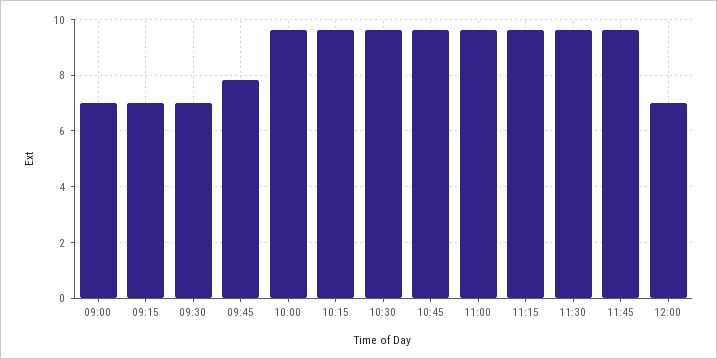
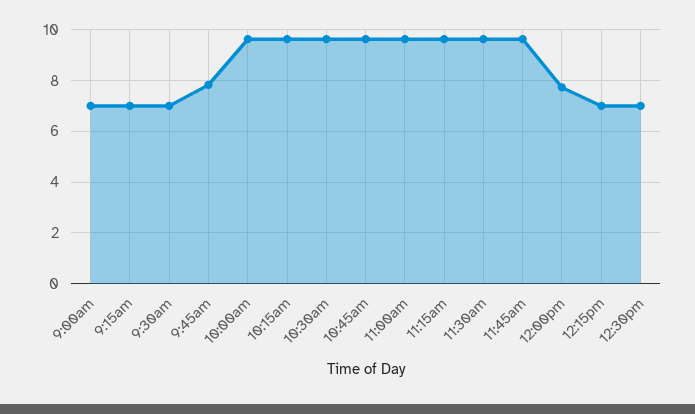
12:00: 7 -> 7.75
12:15pm: none -> 7
12:30pm: none -> 7

